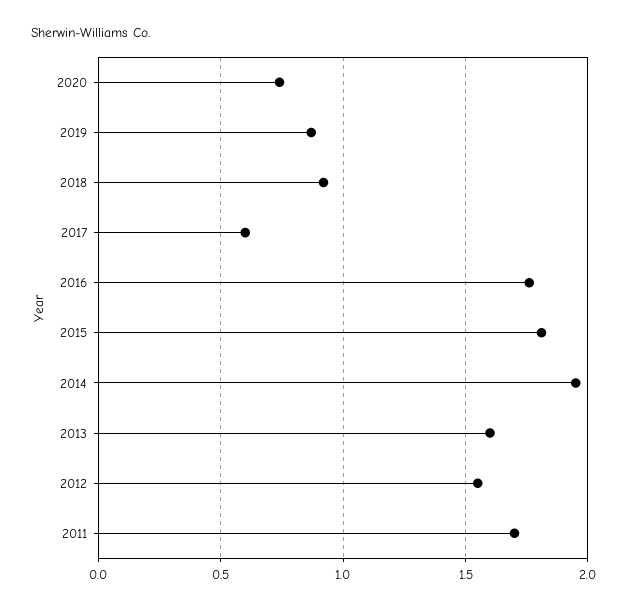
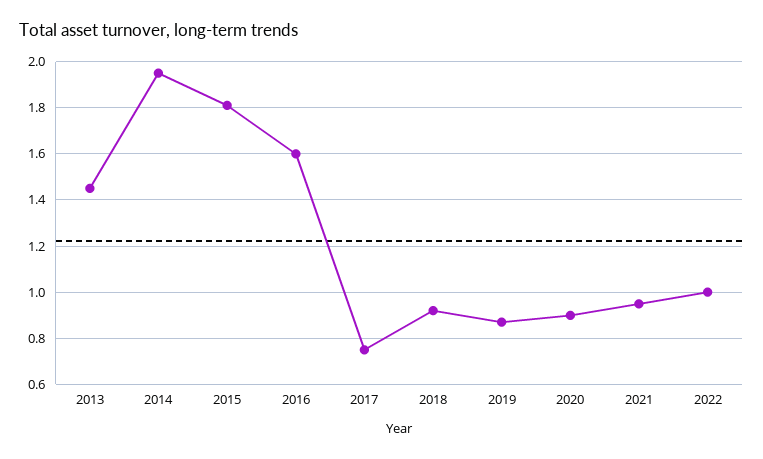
2020: 0.75 -> 0.9
2017: 0.6 -> 0.75
2016: 1.75 -> 1.6
2013: 1.6 -> 1.45
2012: 1.55 -> none
2011: 1.7 -> none
2021: none -> 0.95
2022: none -> 1

